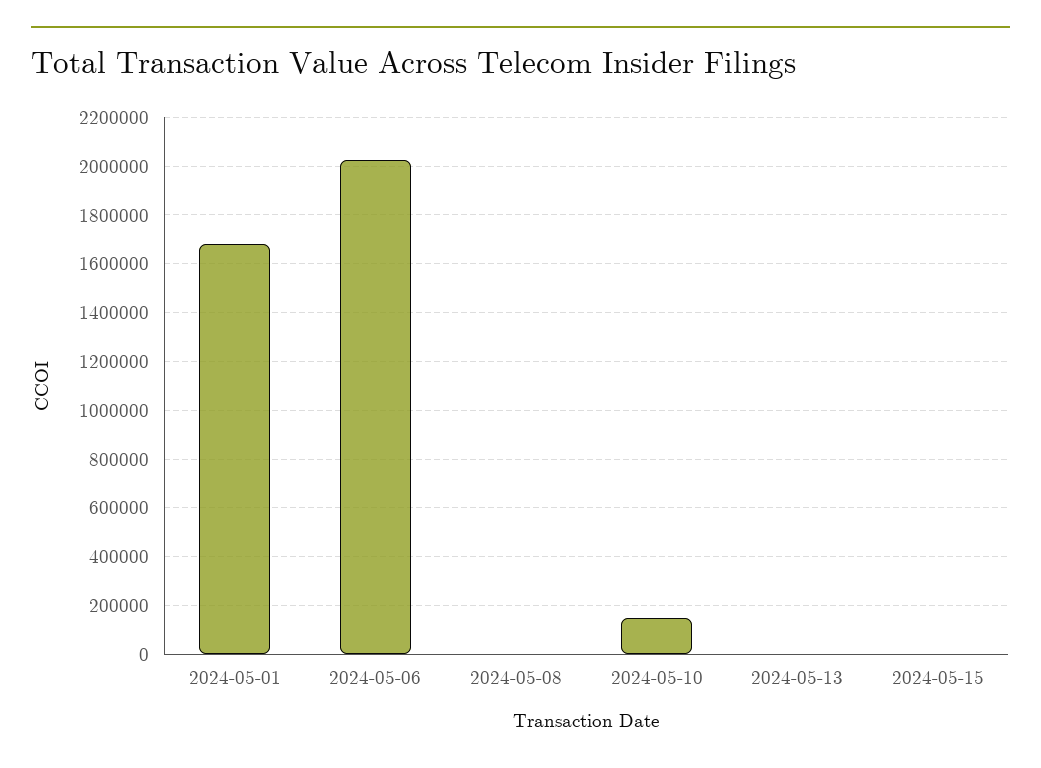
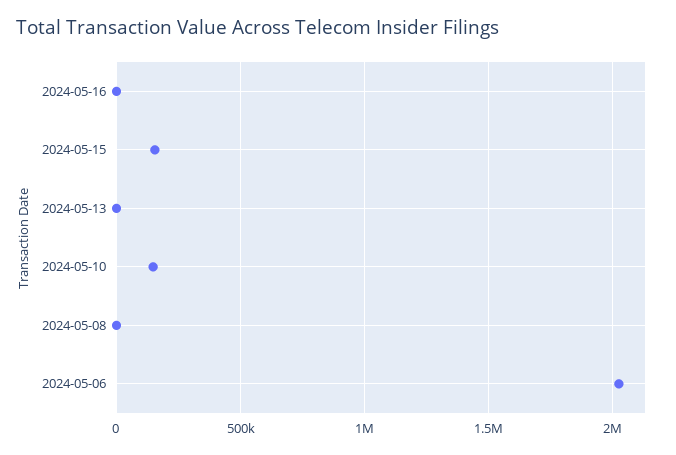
2024-05-01: 1675000 -> none
2024-05-15: 0 -> 150000
2024-05-16: none -> 0

